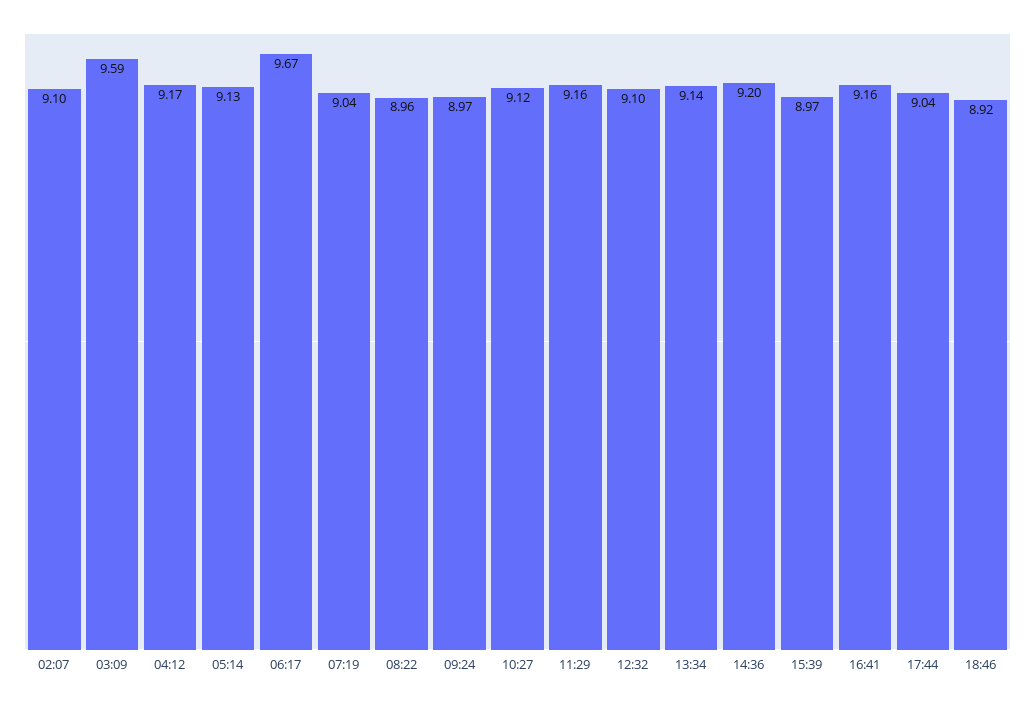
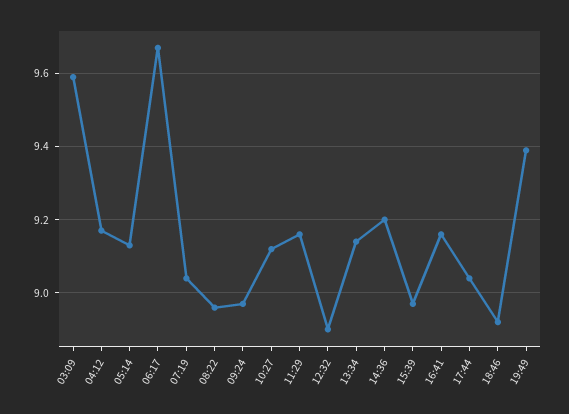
02:07: 9.1 -> none
12:32: 9.1 -> 8.9
19:49: none -> 9.4

